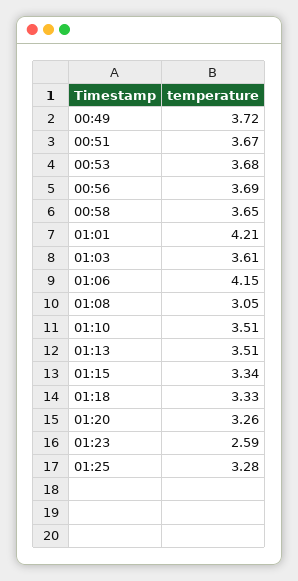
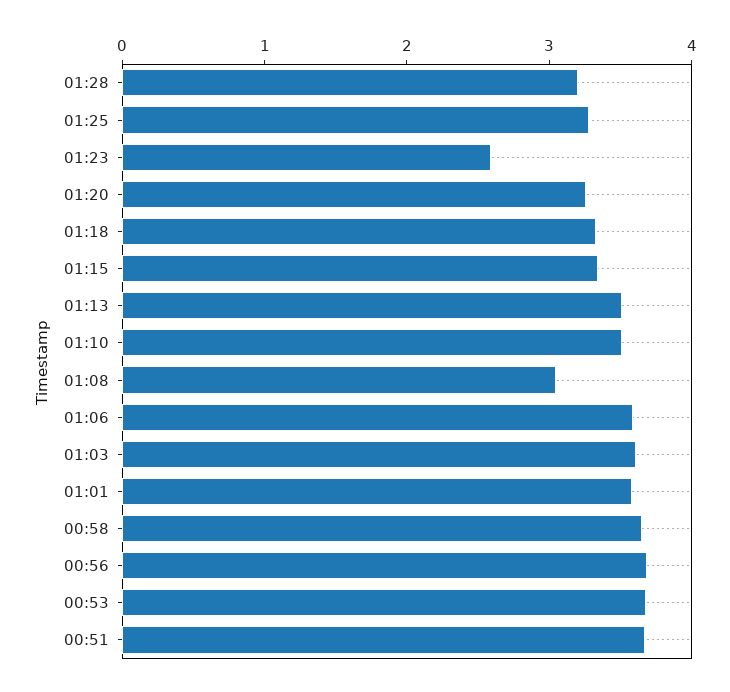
00:49: 3.72 -> none
01:01: 4.21 -> 3.6
01:06: 4.15 -> 3.6
01:28: none -> 3.2

